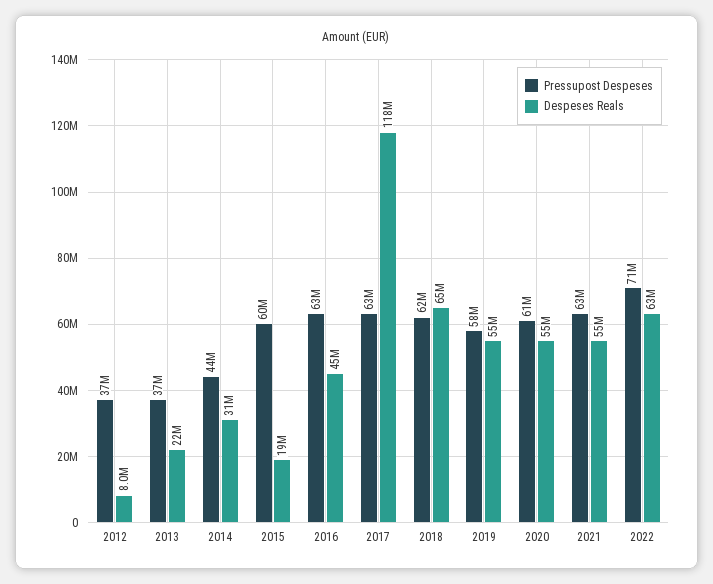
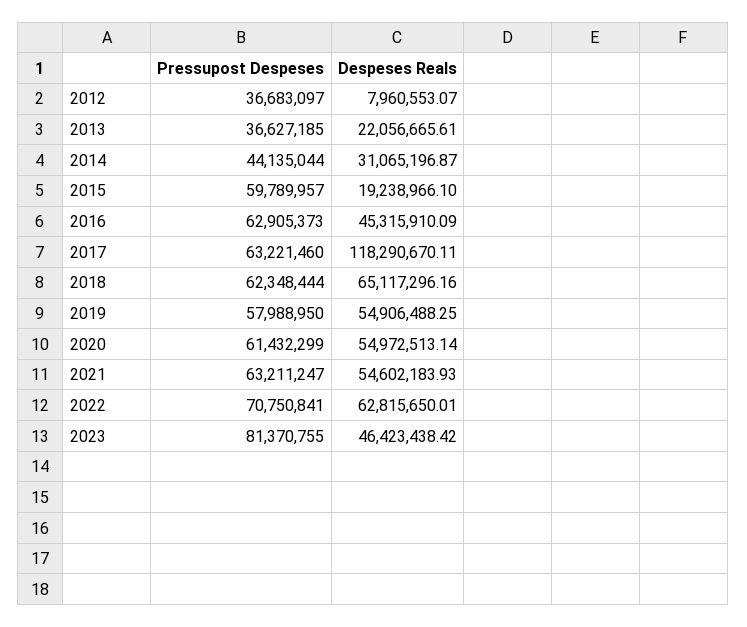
Pressupost Despeses, 2023: none -> 81370755
Despeses Reals, 2023: none -> 46423438.42

